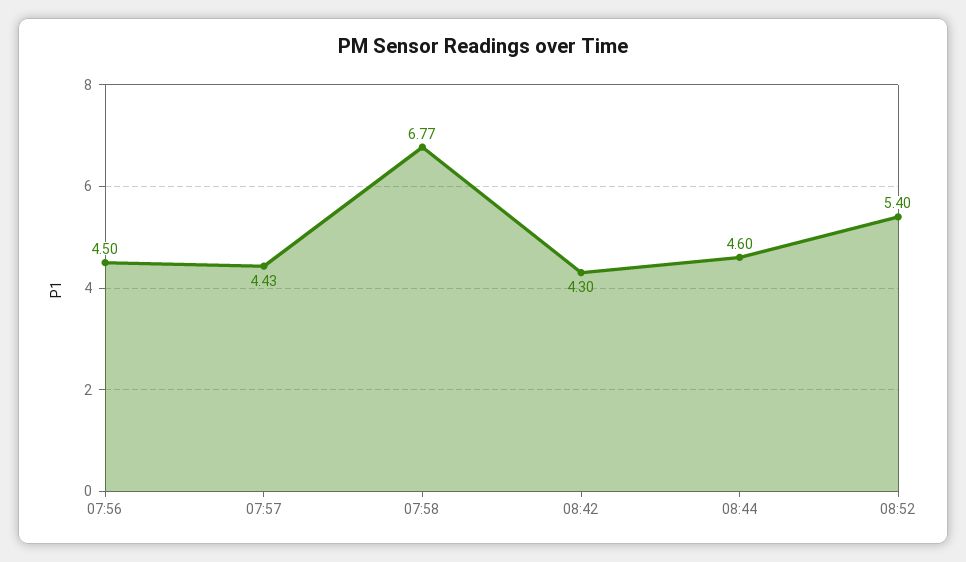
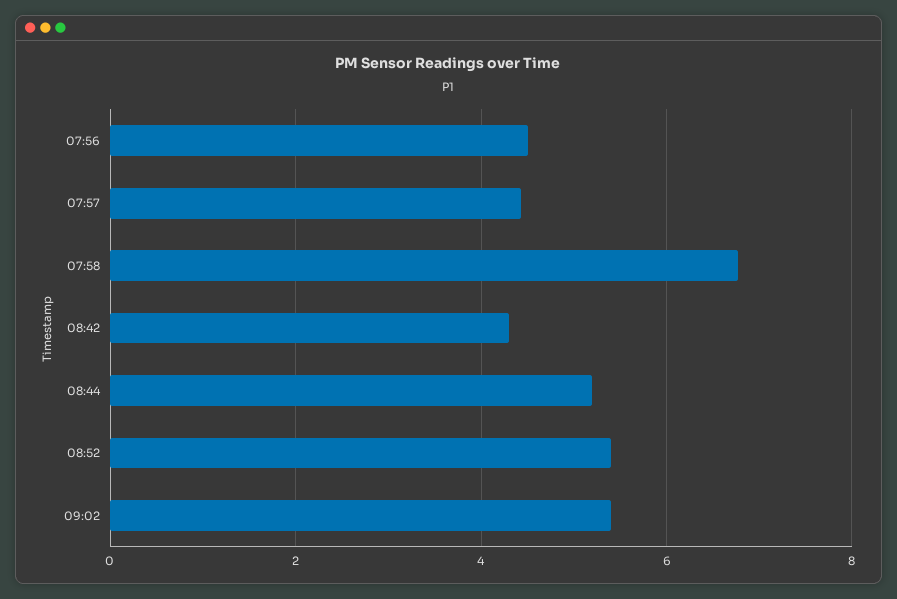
08:44: 4.6 -> 5.2
09:02: none -> 5.4

